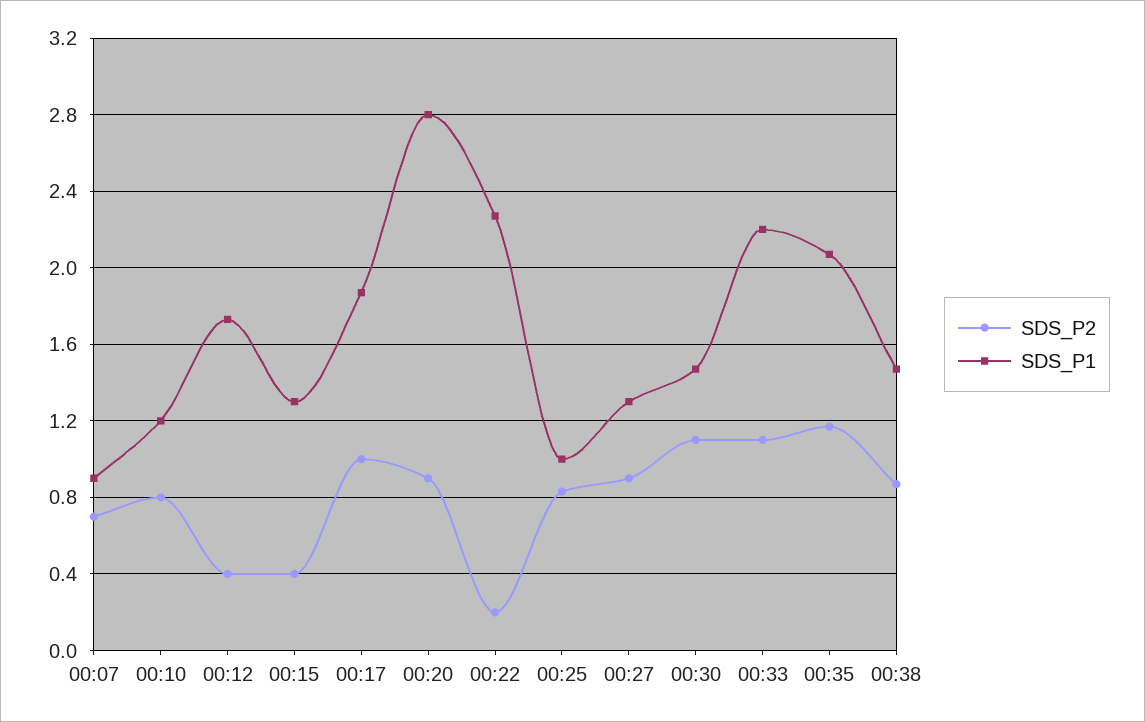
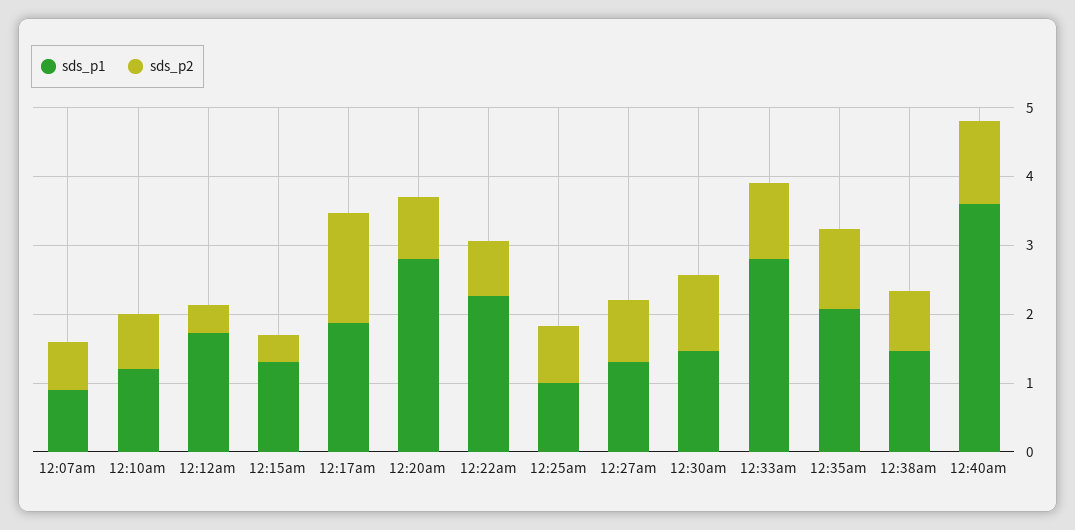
SDS_P2, 00:17: 1 -> 1.6
SDS_P2, 00:22: 0.2 -> 0.8
SDS_P1, 00:33: 2.2 -> 2.8
SDS_P1, 12:40am: none -> 3.6
SDS_P2, 12:40am: none -> 1.2

